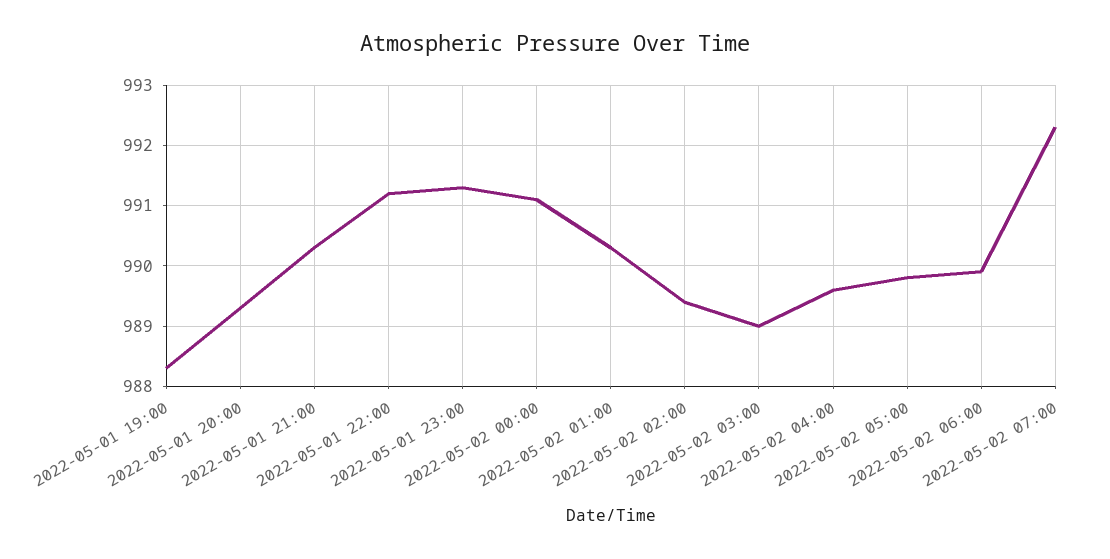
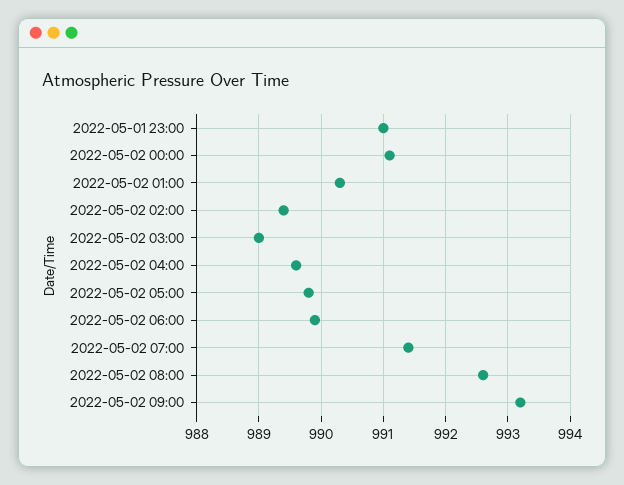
2022-05-01 19:00: 988.3 -> none
2022-05-01 20:00: 989.3 -> none
2022-05-01 21:00: 990.3 -> none
2022-05-01 22:00: 991.2 -> none
2022-05-01 23:00: 991.3 -> 991
2022-05-02 07:00: 992.3 -> 991.4
2022-05-02 08:00: none -> 992.6
2022-05-02 09:00: none -> 993.2

